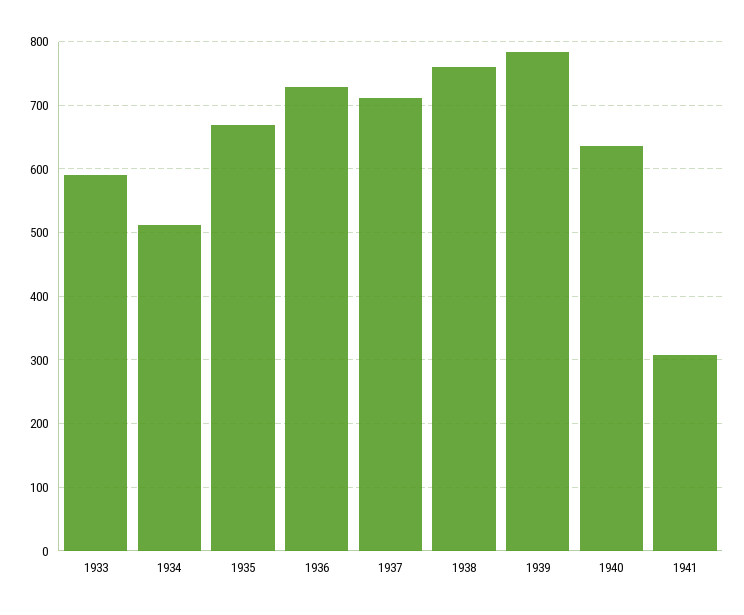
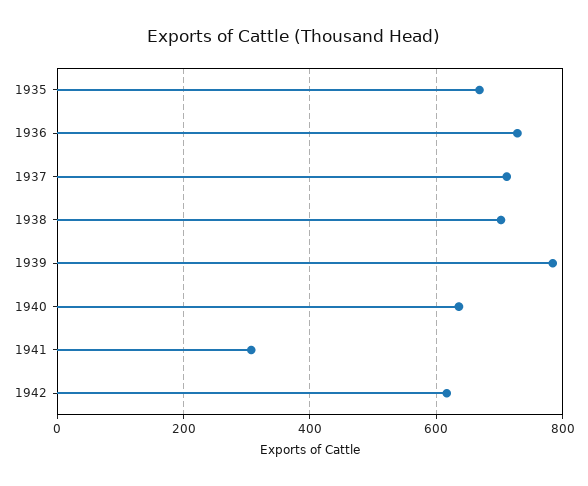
1933: 590 -> none
1934: 510 -> none
1938: 760 -> 700
1942: none -> 620

